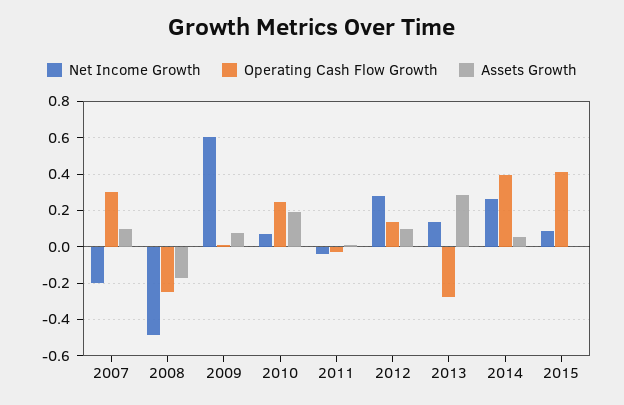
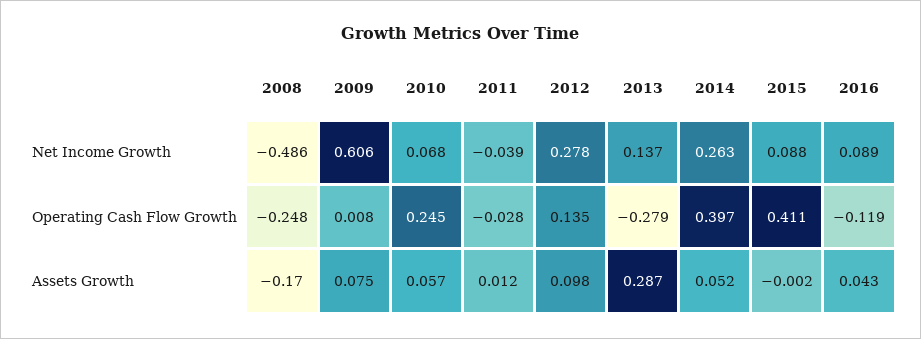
Net Income Growth, 2007: -0.2 -> none
Operating Cash Flow Growth, 2007: 0.3 -> none
Assets Growth, 2007: 0.1 -> none
Assets Growth, 2010: 0.2 -> 0.057
Net Income Growth, 2016: none -> 0.089
Operating Cash Flow Growth, 2016: none -> -0.119
Assets Growth, 2016: none -> 0.043

